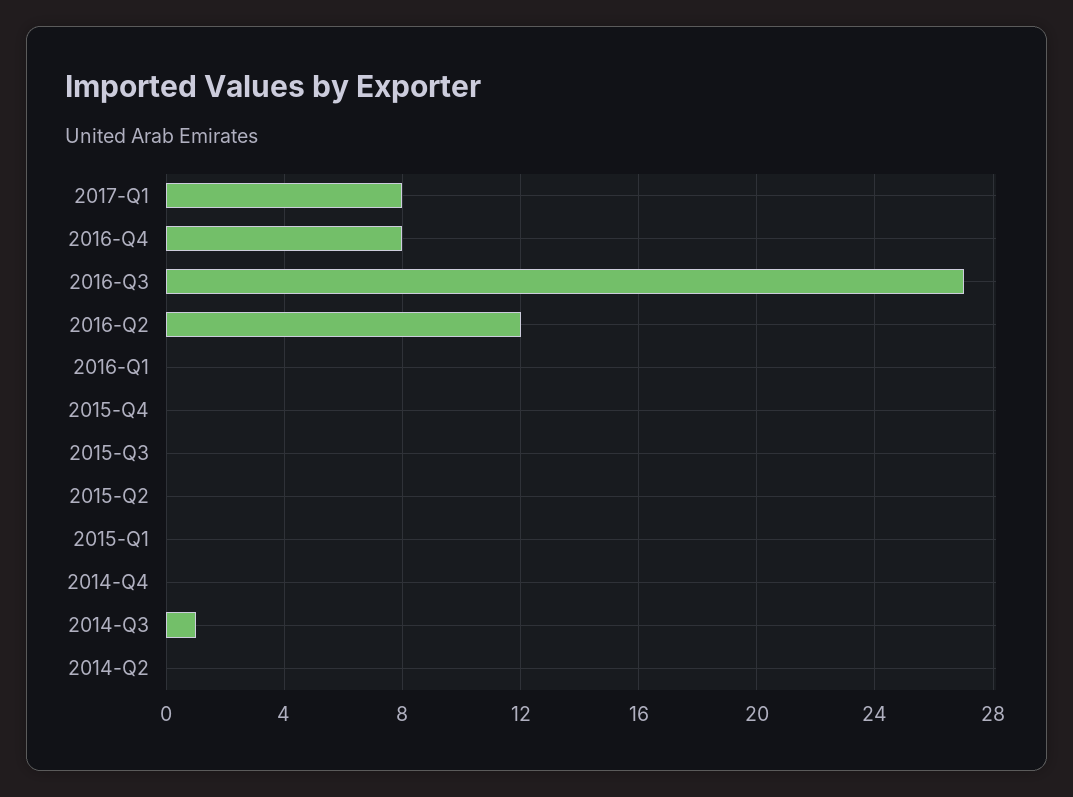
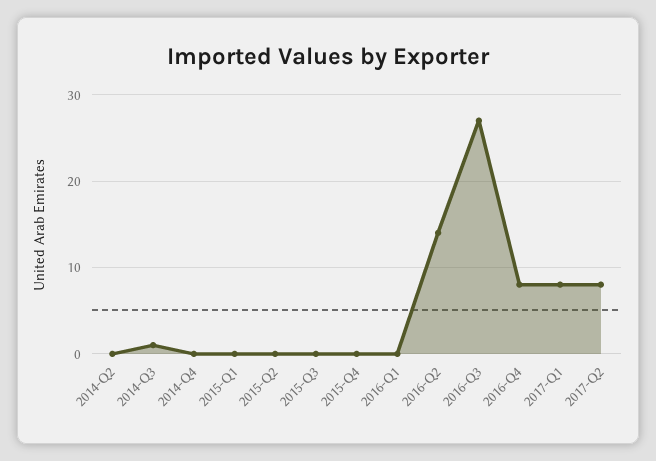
2016-Q2: 12 -> 14
2017-Q2: none -> 8

